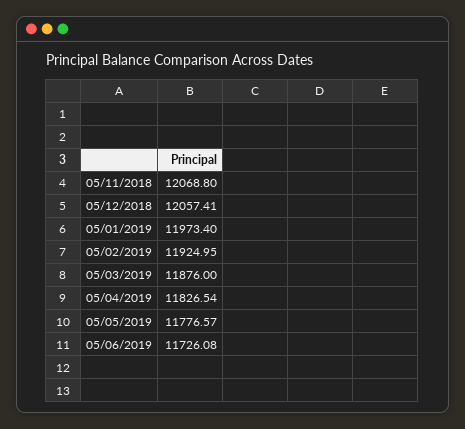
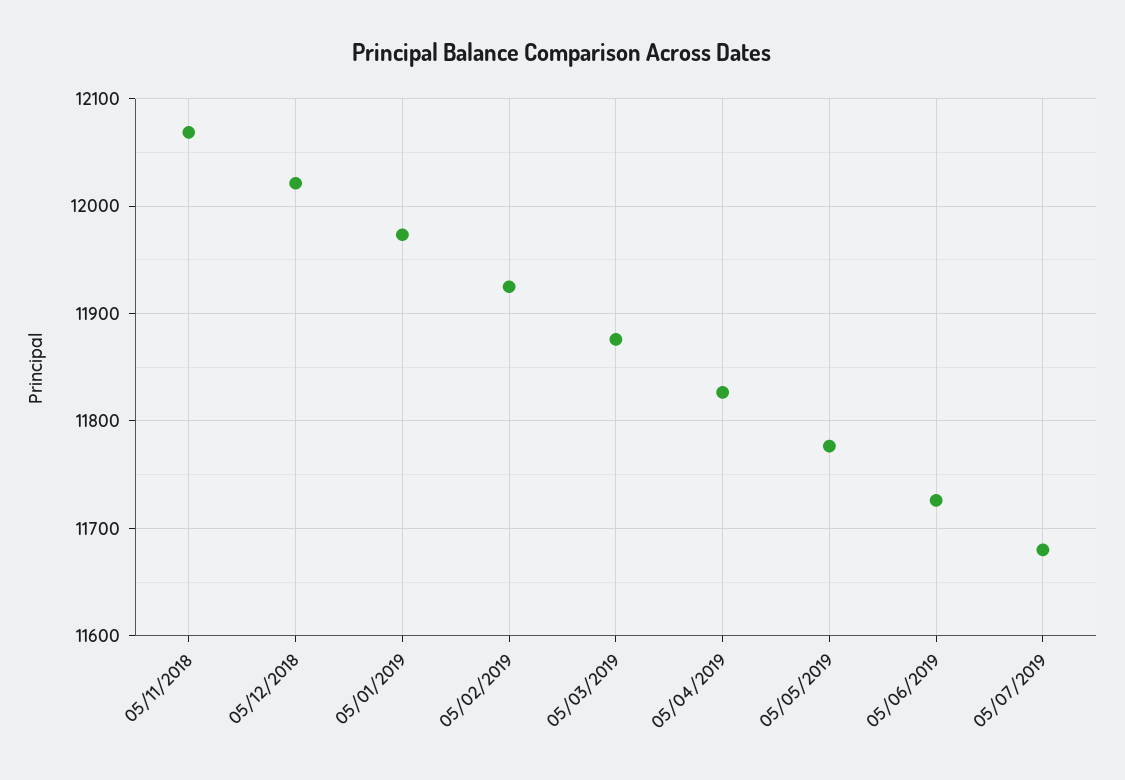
05/12/2018: 12057.41 -> 12020
05/07/2019: none -> 11680

